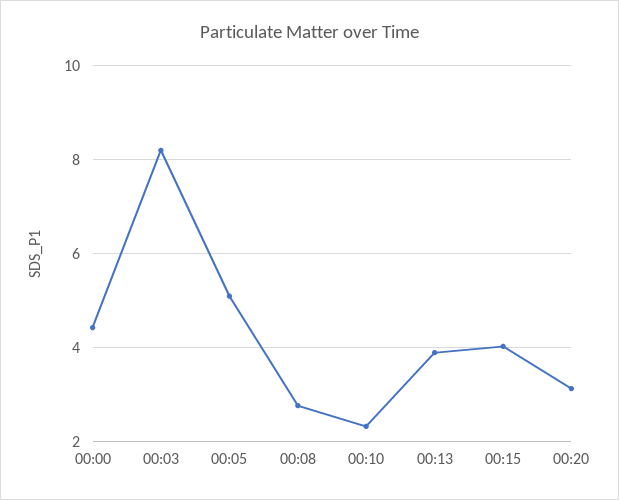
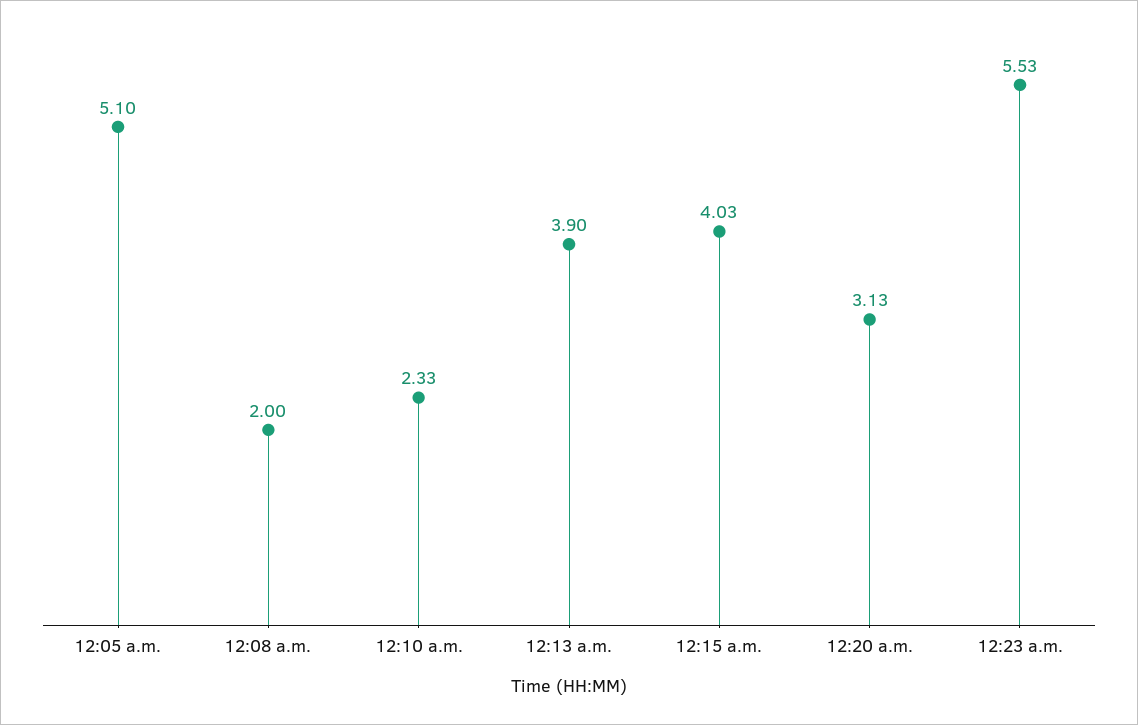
00:00: 4.4 -> none
00:03: 8.2 -> none
00:08: 2.8 -> 2
12:23 a.m.: none -> 5.53

